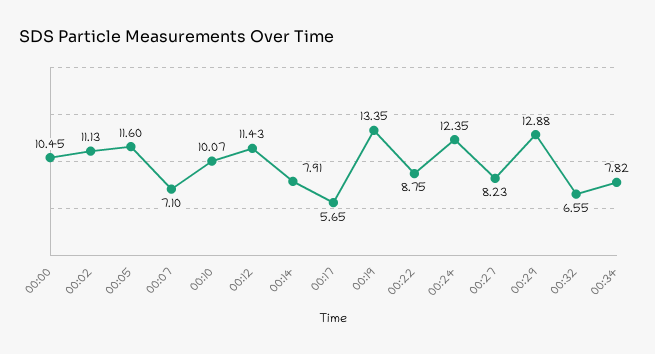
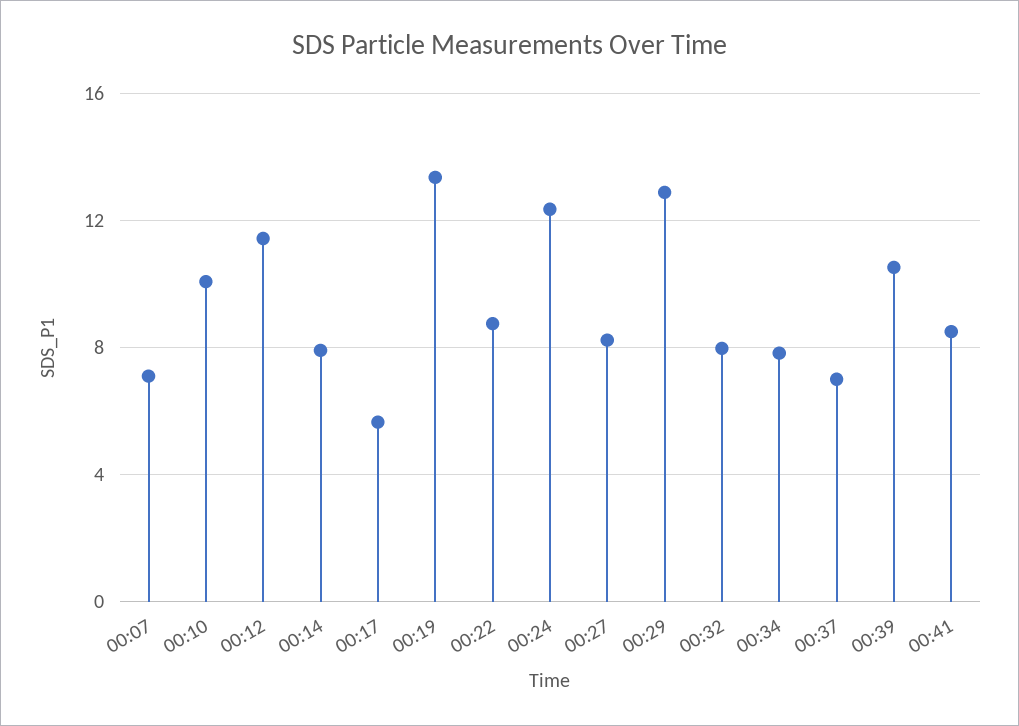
00:00: 10.45 -> none
00:02: 11.13 -> none
00:05: 11.6 -> none
00:32: 6.55 -> 8
00:37: none -> 7
00:39: none -> 10.5
00:41: none -> 8.5

